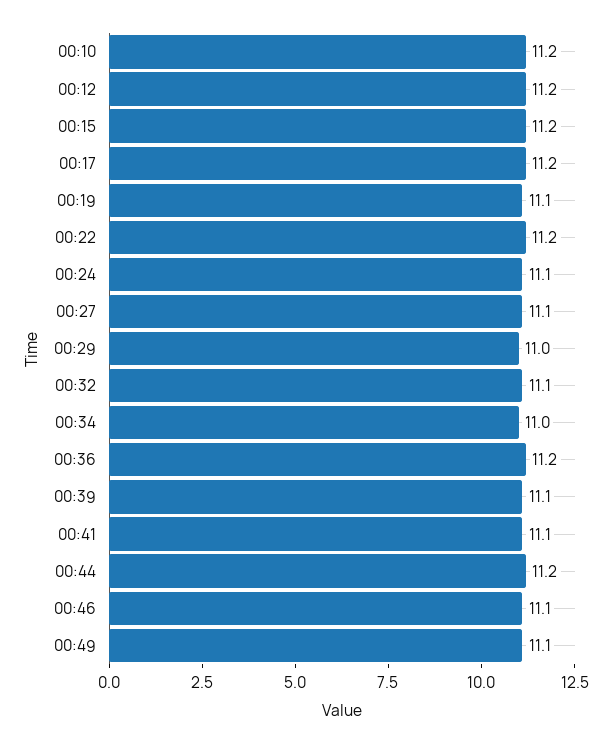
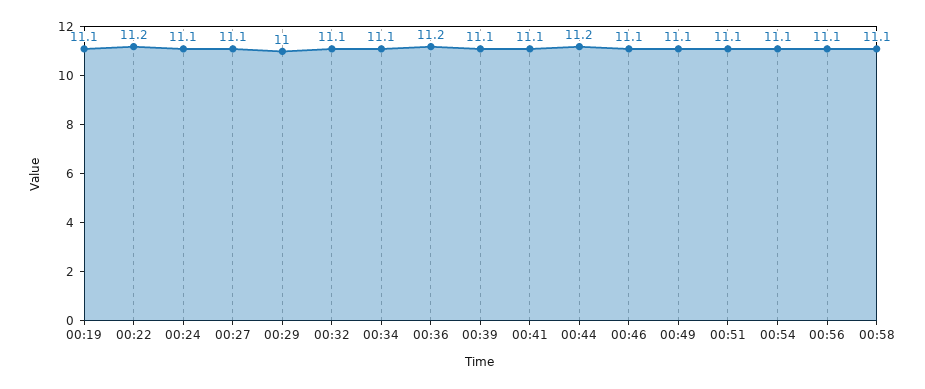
00:10: 11.2 -> none
00:12: 11.2 -> none
00:15: 11.2 -> none
00:17: 11.2 -> none
00:34: 11 -> 11.1
00:51: none -> 11.1
00:54: none -> 11.1
00:56: none -> 11.1
00:58: none -> 11.1

